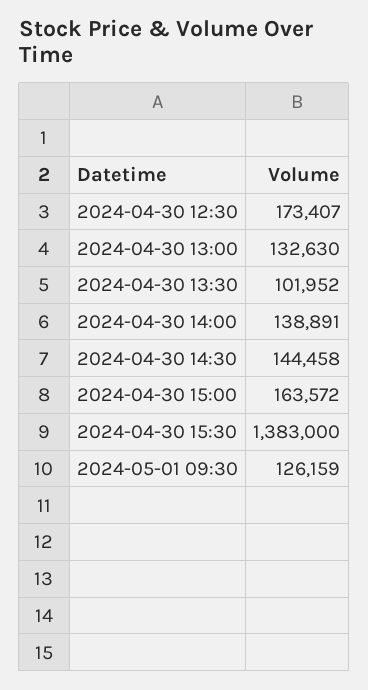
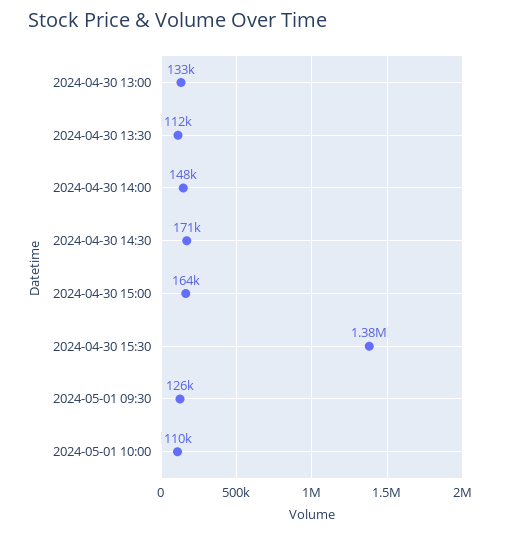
2024-04-30 12:30: 173407 -> none
2024-04-30 13:30: 101952 -> 112000
2024-04-30 14:00: 138891 -> 148000
2024-04-30 14:30: 144458 -> 171000
2024-05-01 10:00: none -> 110000

